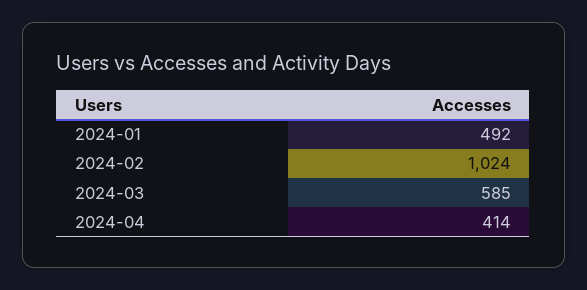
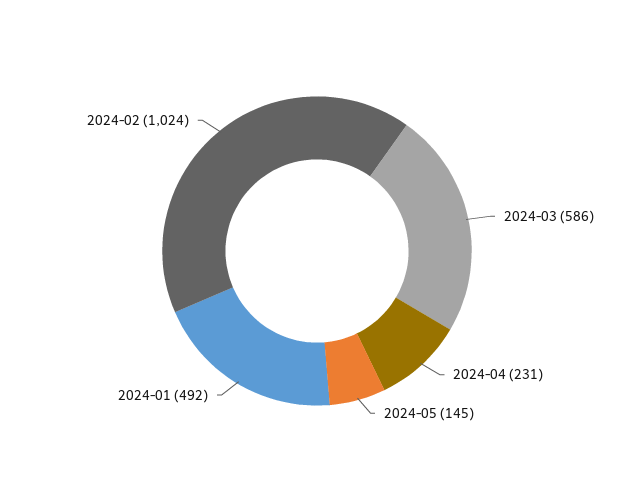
2024-03: 585 -> 586
2024-04: 414 -> 231
2024-05: none -> 145

